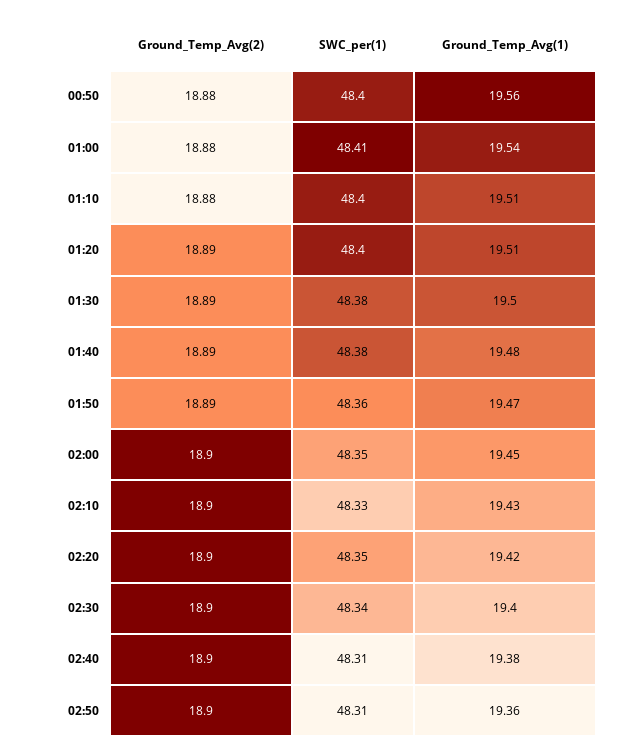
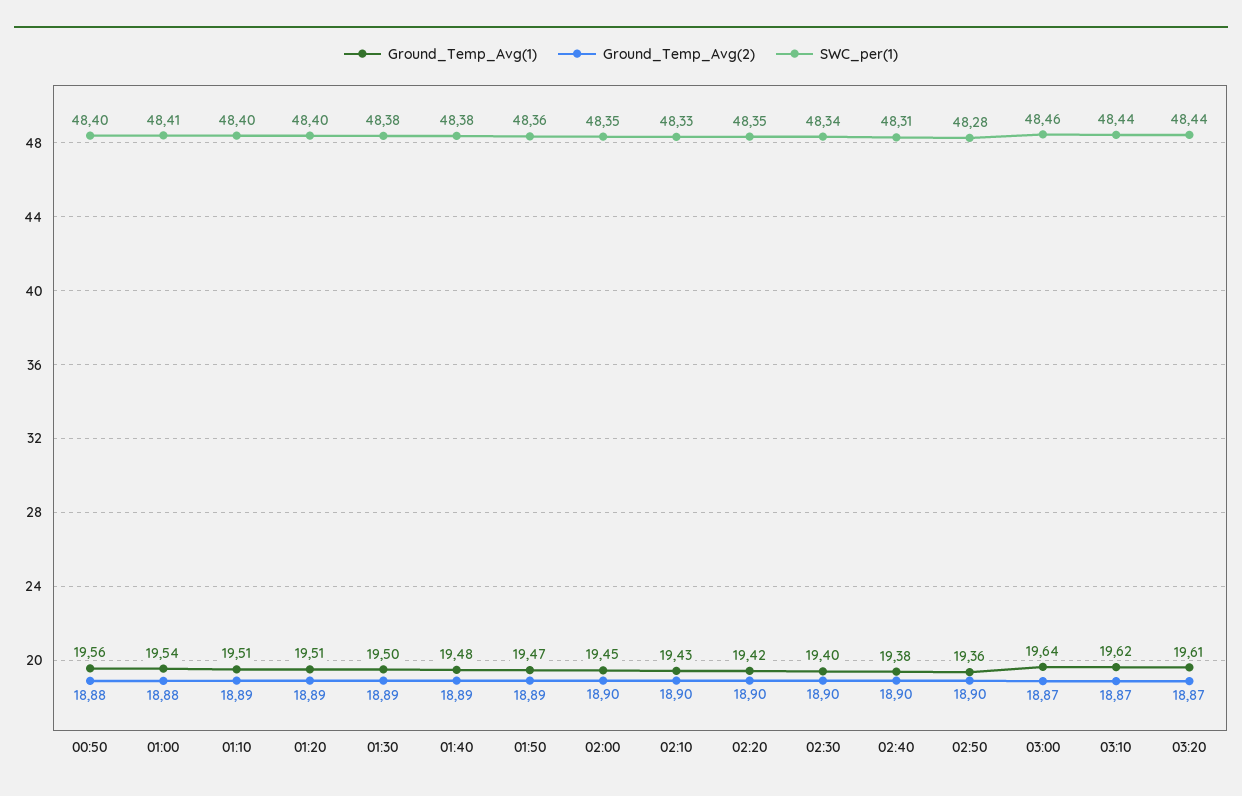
Ground_Temp_Avg(2), 01:10: 18.88 -> 18.89
SWC_per(1), 02:50: 48.31 -> 48.28
Ground_Temp_Avg(1), 03:00: none -> 19.64
Ground_Temp_Avg(2), 03:00: none -> 18.87
SWC_per(1), 03:00: none -> 48.46
Ground_Temp_Avg(1), 03:10: none -> 19.62
Ground_Temp_Avg(2), 03:10: none -> 18.87
SWC_per(1), 03:10: none -> 48.44
Ground_Temp_Avg(1), 03:20: none -> 19.61
Ground_Temp_Avg(2), 03:20: none -> 18.87
SWC_per(1), 03:20: none -> 48.44

